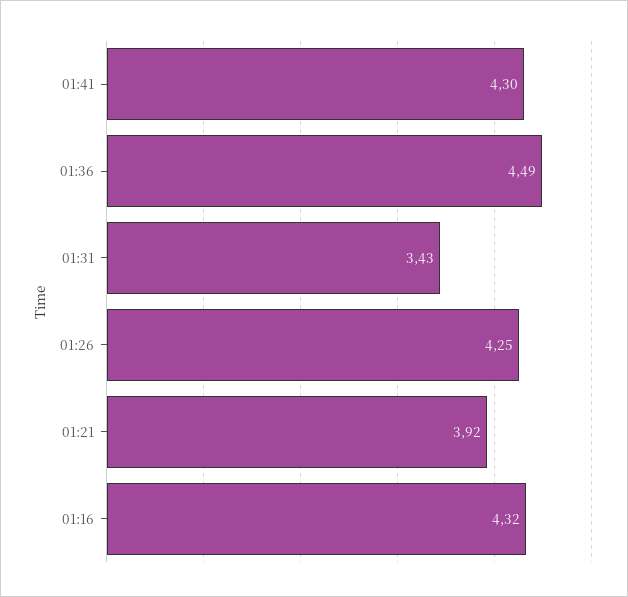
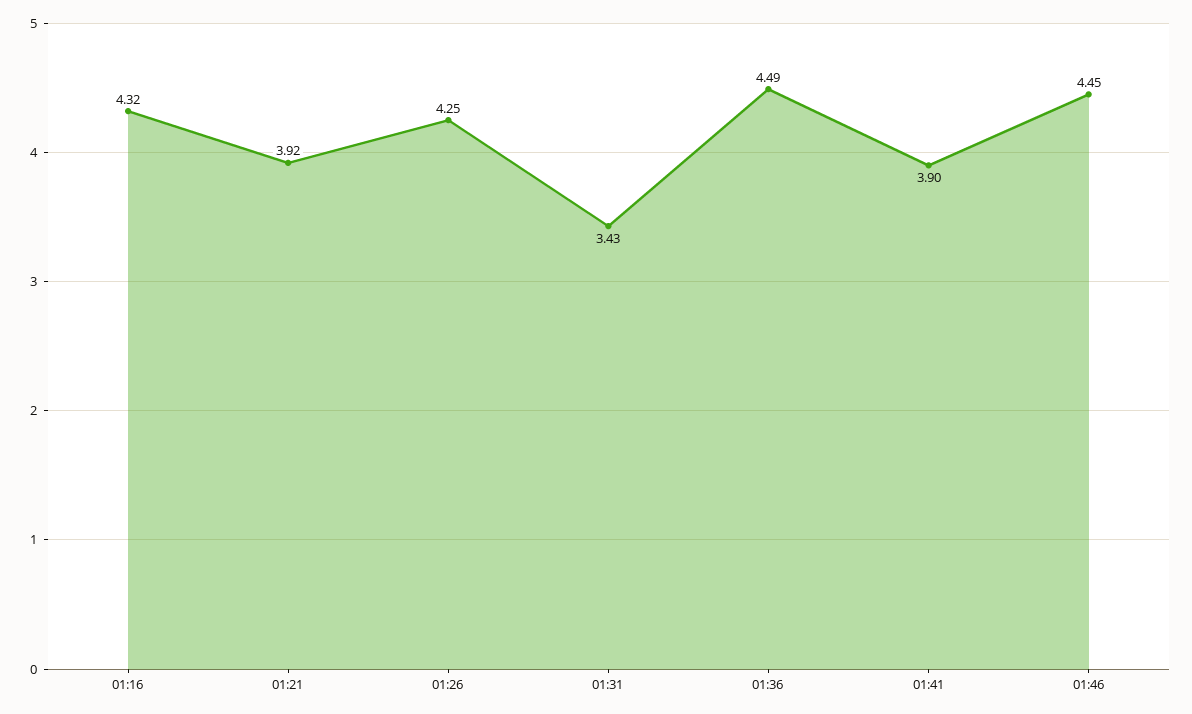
01:41: 4.3 -> 3.9
01:46: none -> 4.45

